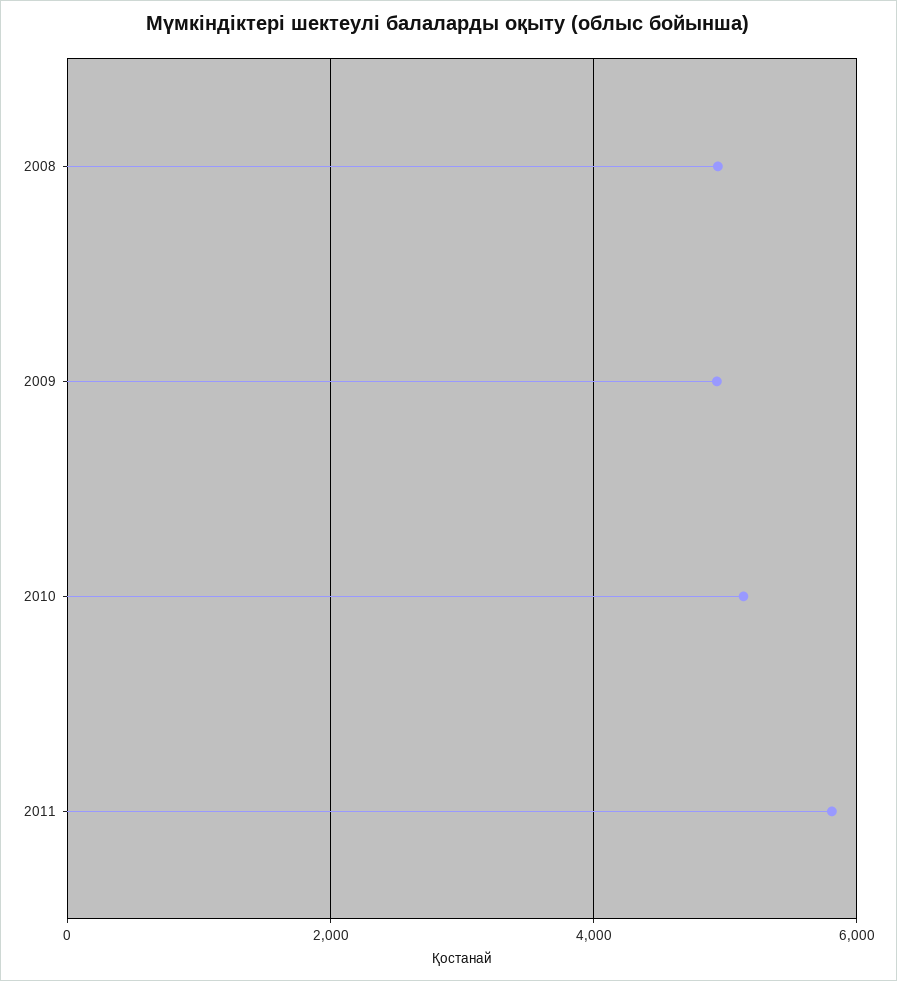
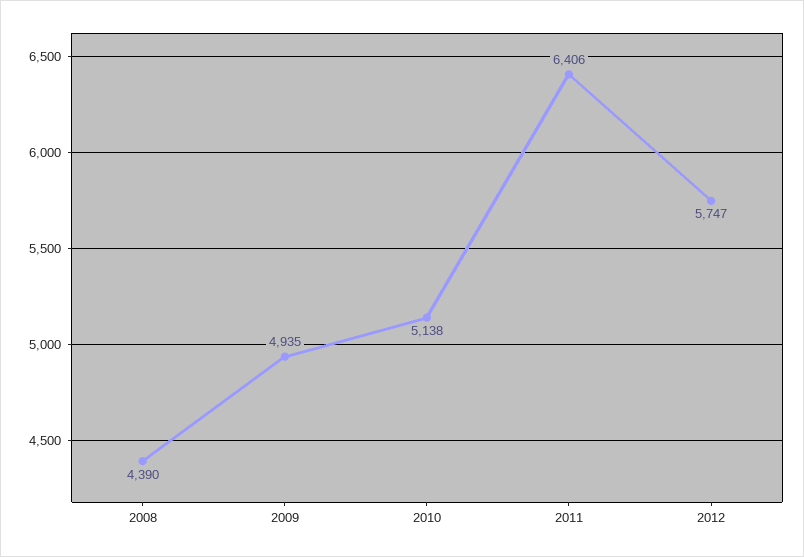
2008: 5000 -> 4390
2011: 5800 -> 6406
2012: none -> 5747

